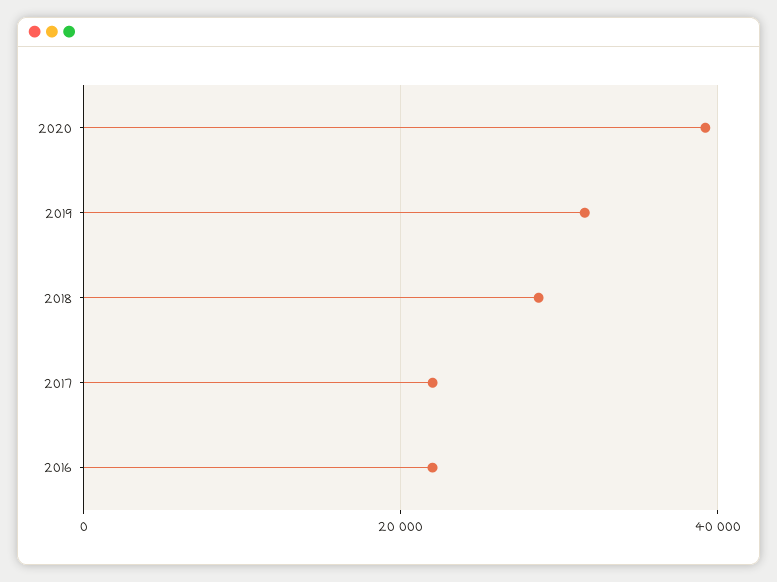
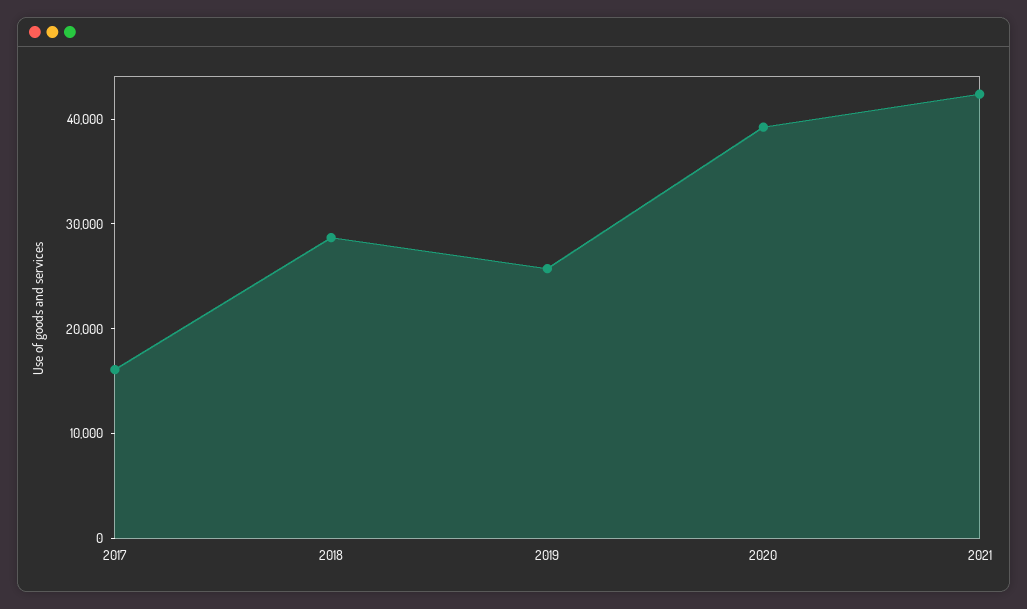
2019: 32000 -> 26000
2017: 22000 -> 16000
2016: 22000 -> none
2021: none -> 42000

